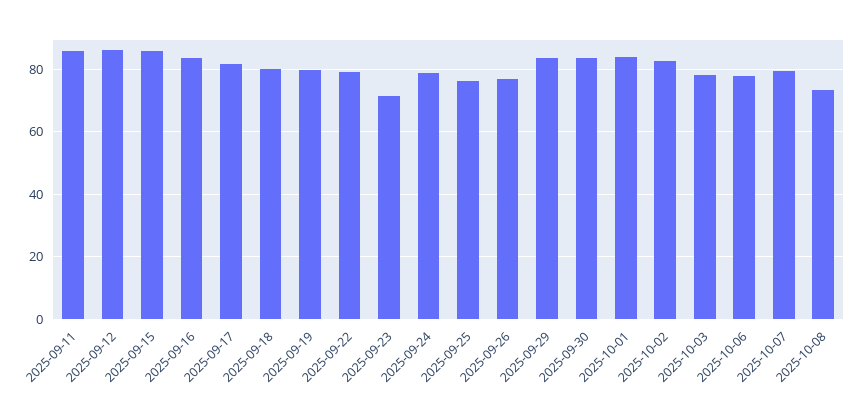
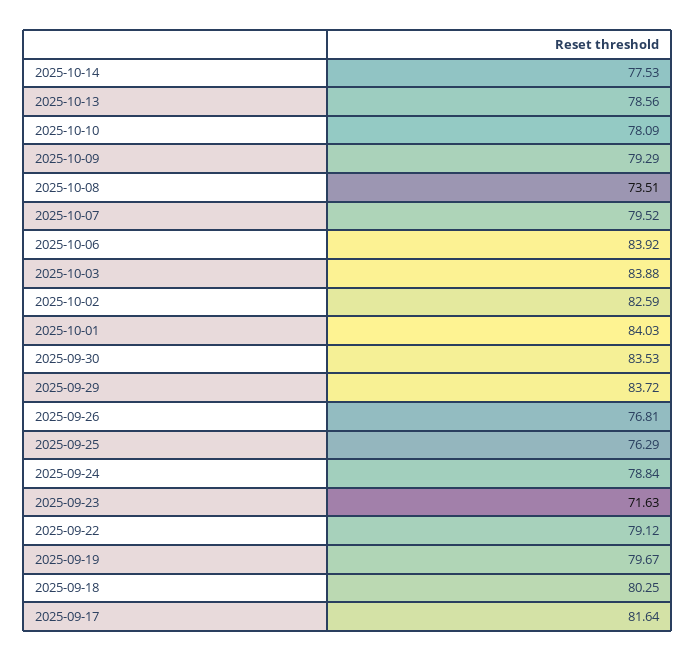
2025-09-11: 86 -> none
2025-09-12: 86 -> none
2025-09-15: 86 -> none
2025-09-16: 84 -> none
2025-10-03: 78 -> 83.88
2025-10-06: 78 -> 83.92
2025-10-14: none -> 77.53
2025-10-13: none -> 78.56
2025-10-10: none -> 78.09
2025-10-09: none -> 79.29

